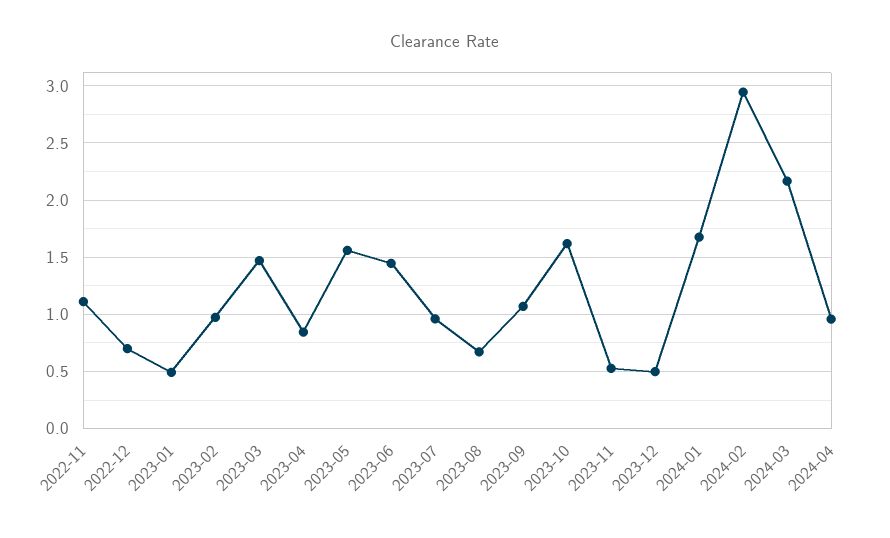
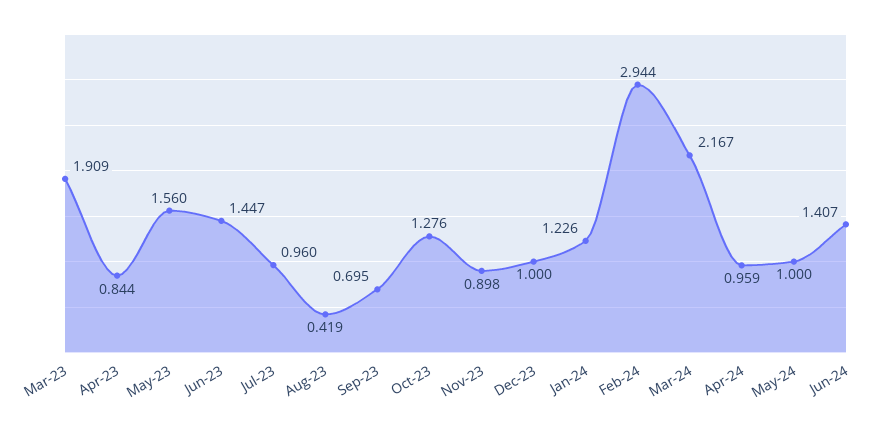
2022-11: 1.1 -> none
2022-12: 0.7 -> none
2023-01: 0.5 -> none
2023-02: 1 -> none
2023-03: 1.5 -> 1.909
2023-08: 0.7 -> 0.419
2023-09: 1.1 -> 0.695
2023-10: 1.6 -> 1.276
2023-11: 0.5 -> 0.898
2023-12: 0.5 -> 1
2024-01: 1.7 -> 1.226
May-24: none -> 1
Jun-24: none -> 1.407

